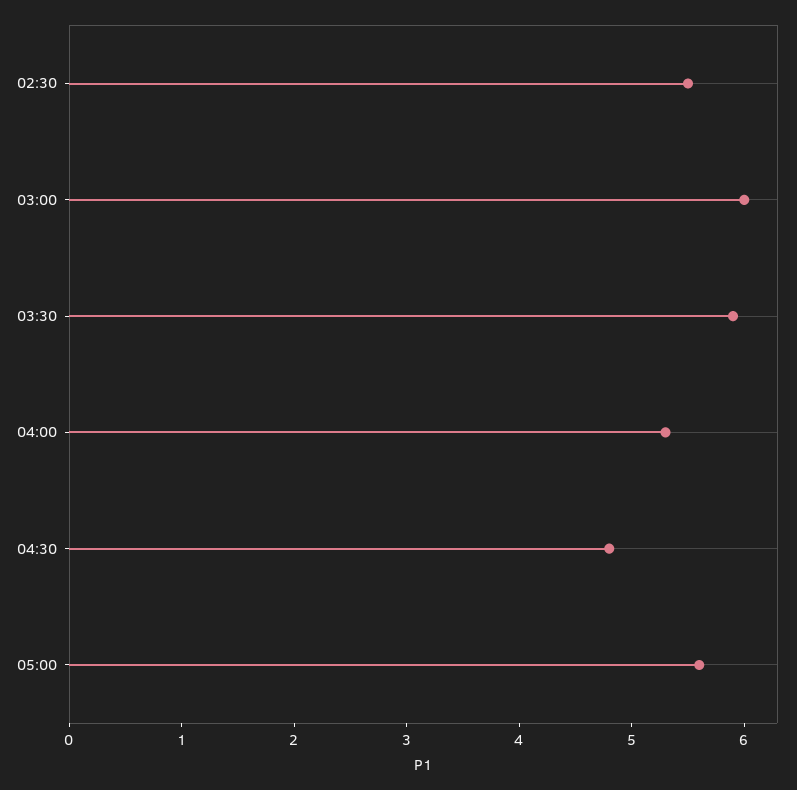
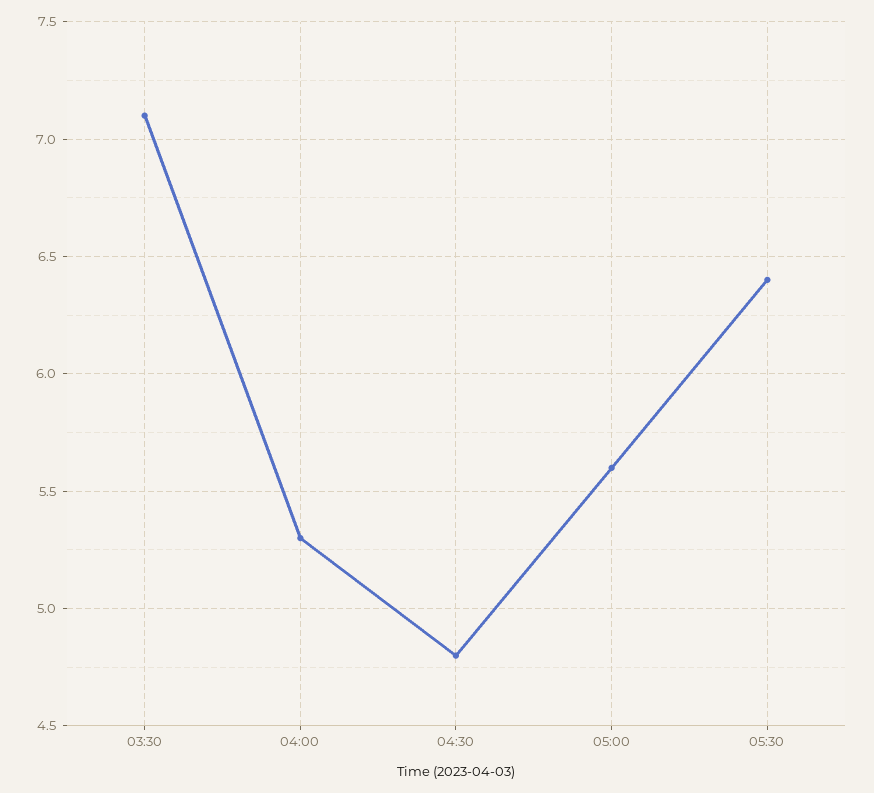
02:30: 5.5 -> none
03:00: 6 -> none
03:30: 5.9 -> 7.1
05:30: none -> 6.4

